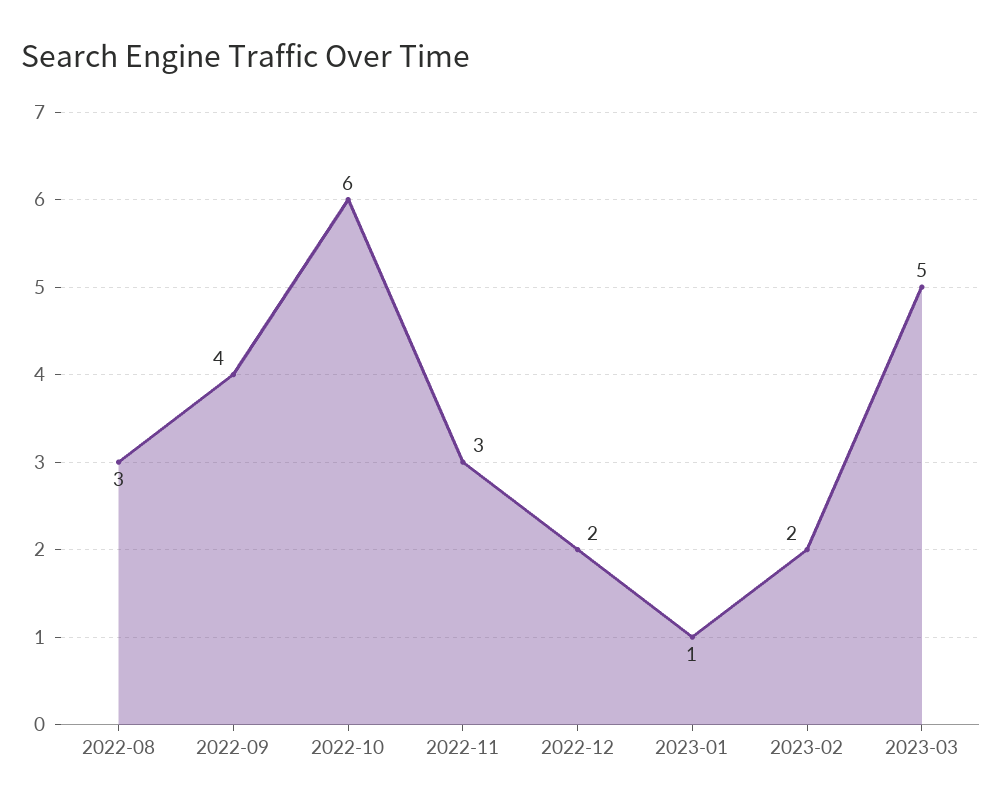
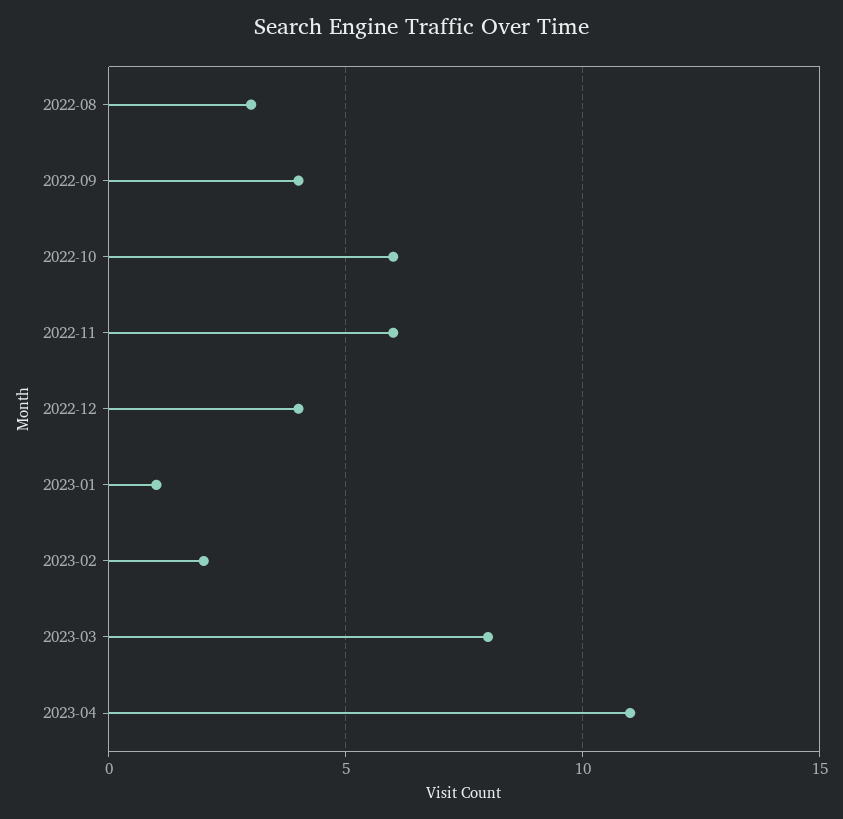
2022-11: 3 -> 6
2022-12: 2 -> 4
2023-03: 5 -> 8
2023-04: none -> 11

